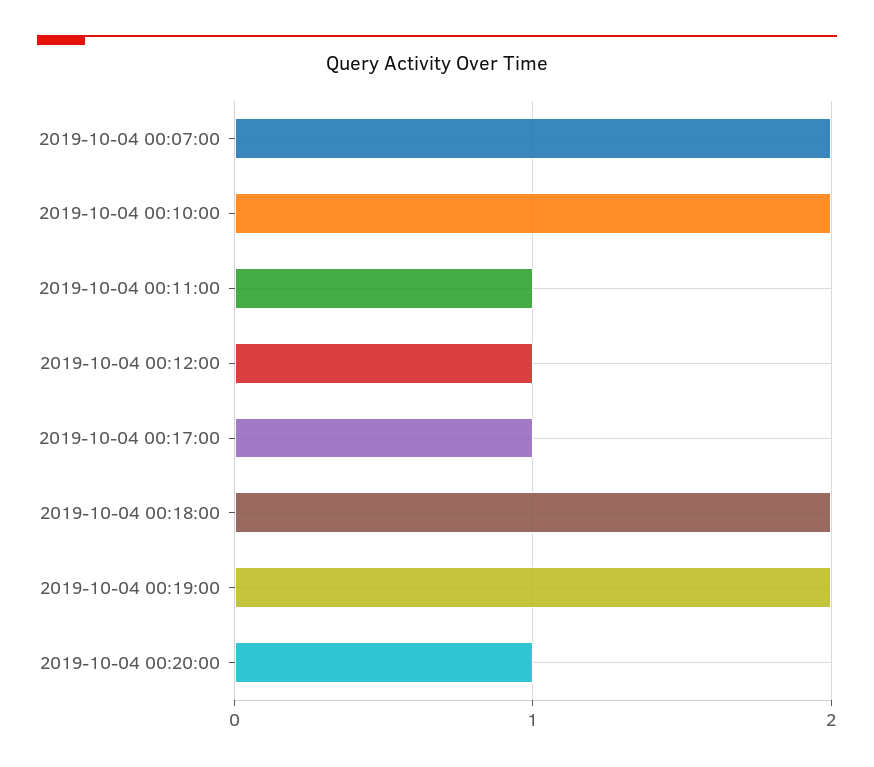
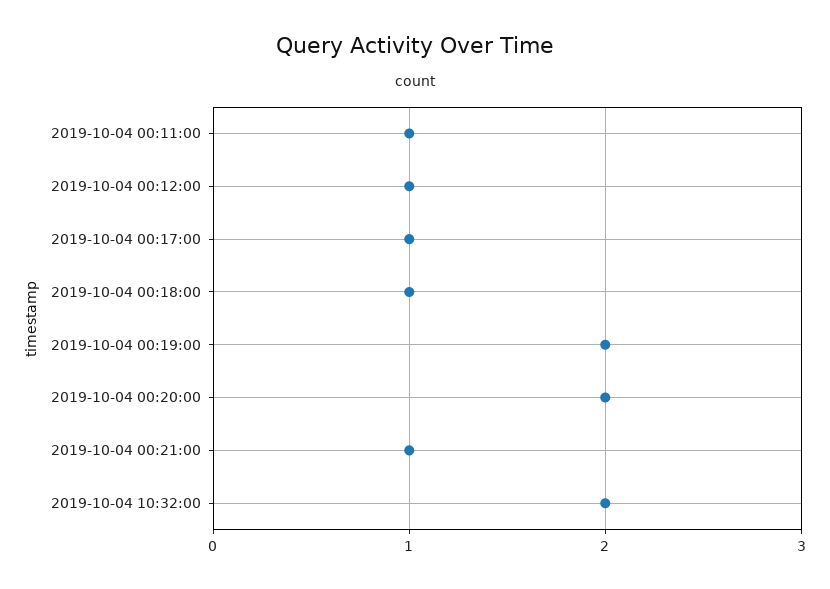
2019-10-04 00:07:00: 2 -> none
2019-10-04 00:10:00: 2 -> none
2019-10-04 00:18:00: 2 -> 1
2019-10-04 00:20:00: 1 -> 2
2019-10-04 00:21:00: none -> 1
2019-10-04 10:32:00: none -> 2

